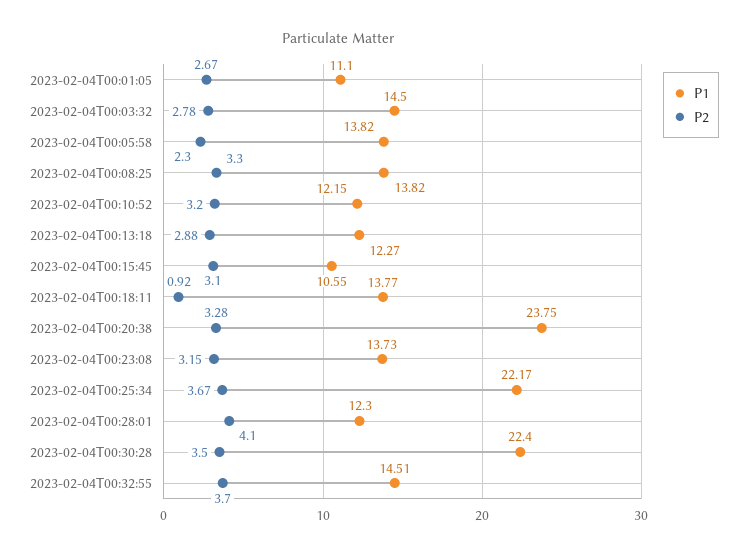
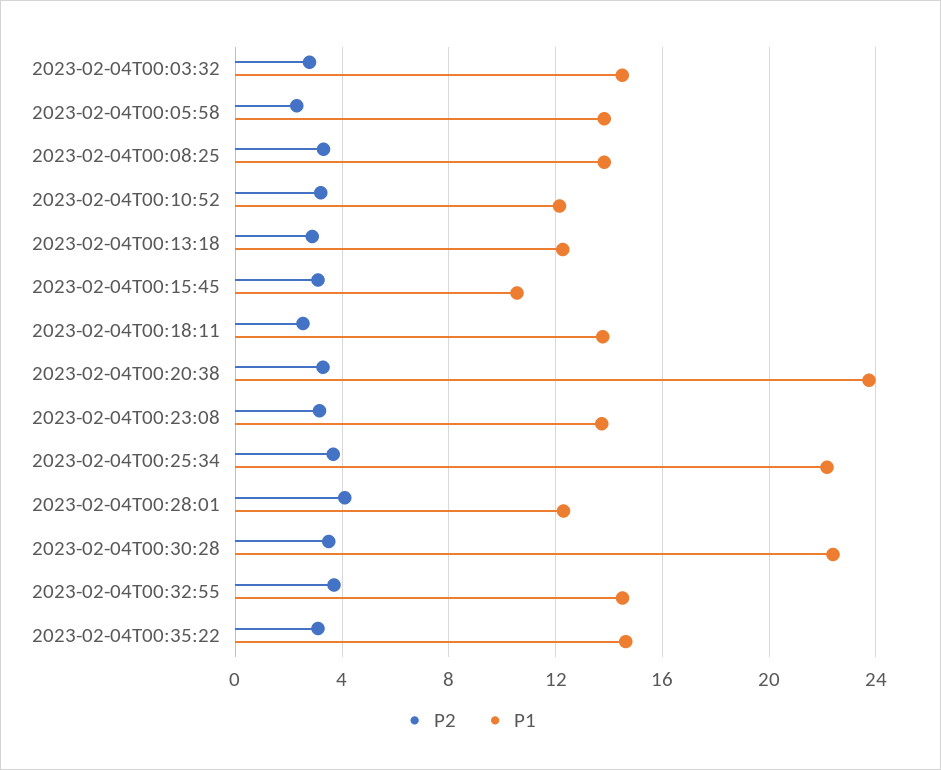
P1, 2023-02-04T00:01:05: 11.1 -> none
P2, 2023-02-04T00:01:05: 2.67 -> none
P2, 2023-02-04T00:18:11: 0.92 -> 2.5
P2, 2023-02-04T00:35:22: none -> 3
P1, 2023-02-04T00:35:22: none -> 14.5

